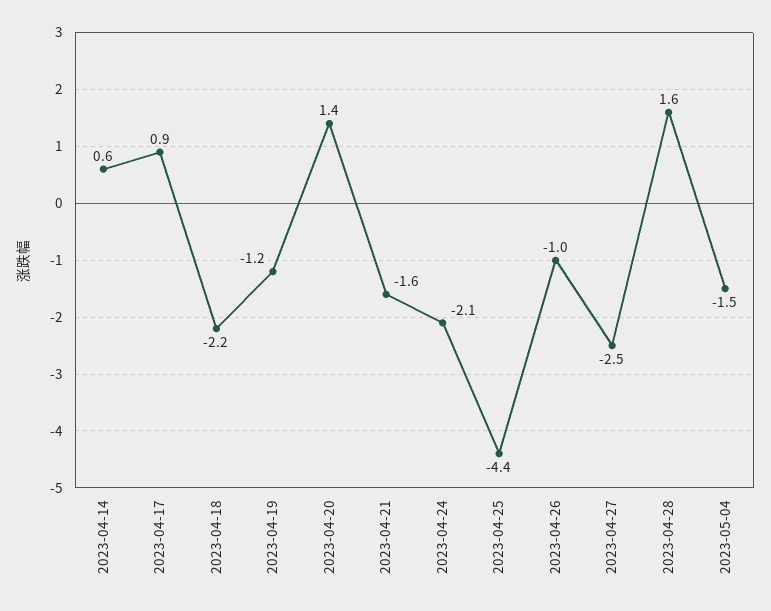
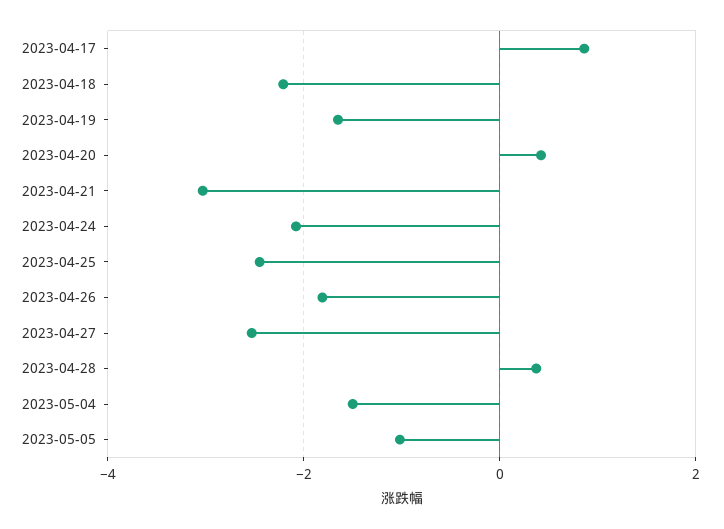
2023-04-14: 0.6 -> none
2023-04-19: -1.2 -> -1.6
2023-04-20: 1.4 -> 0.4
2023-04-21: -1.6 -> -3
2023-04-25: -4.4 -> -2.4
2023-04-26: -1 -> -1.8
2023-04-28: 1.6 -> 0.4
2023-05-05: none -> -1

